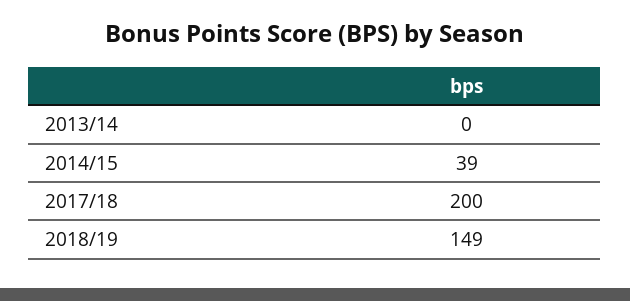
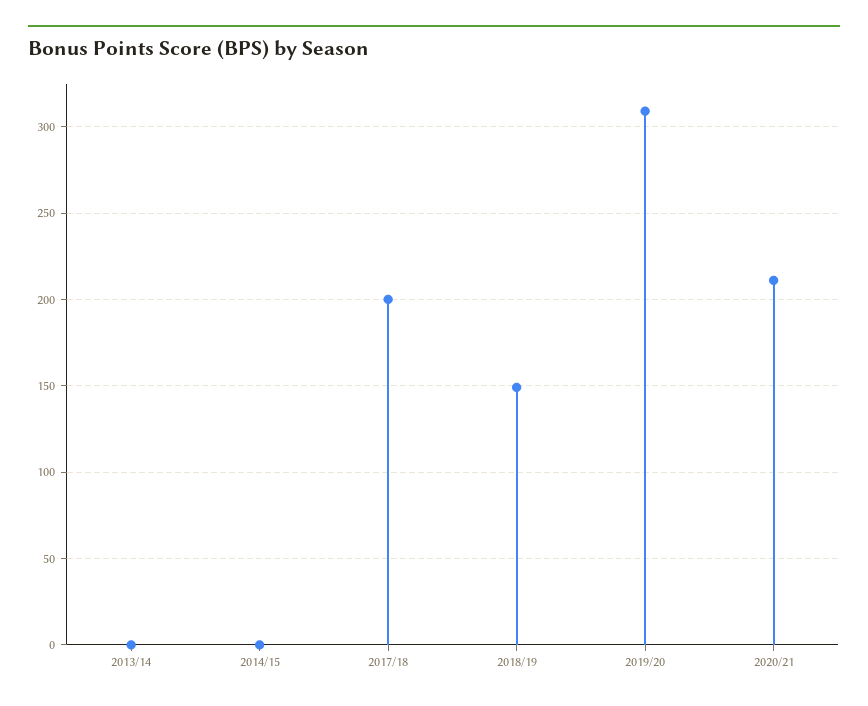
2014/15: 39 -> 0
2019/20: none -> 310
2020/21: none -> 210

